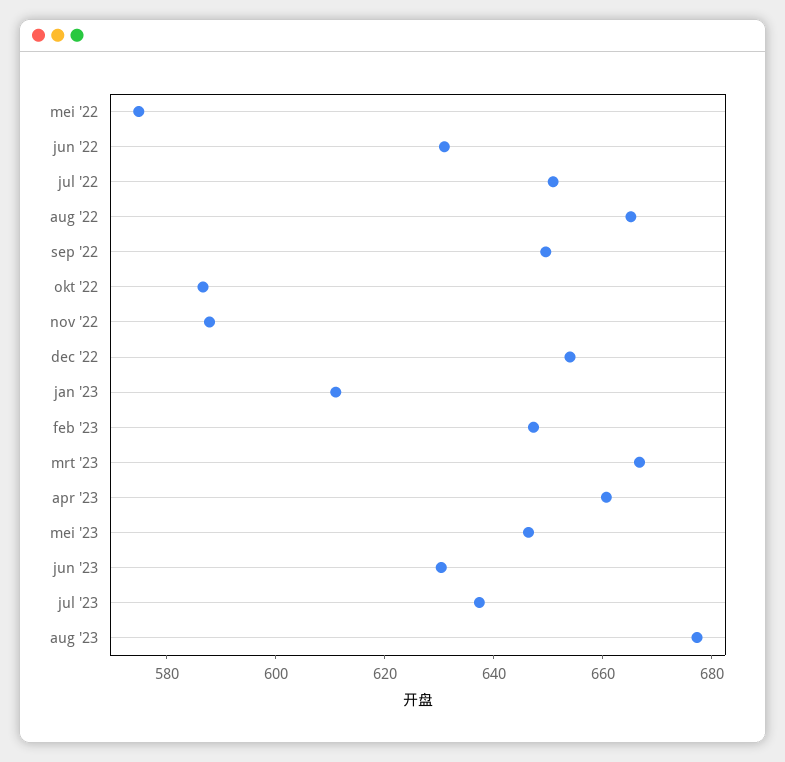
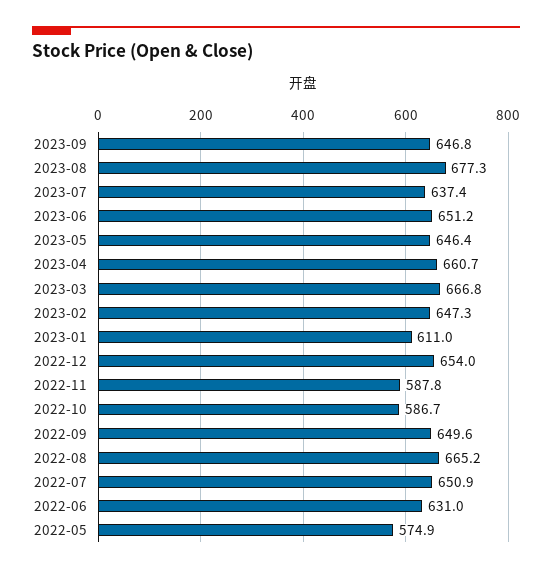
jun '23: 630 -> 651.2
2023-09: none -> 646.8

